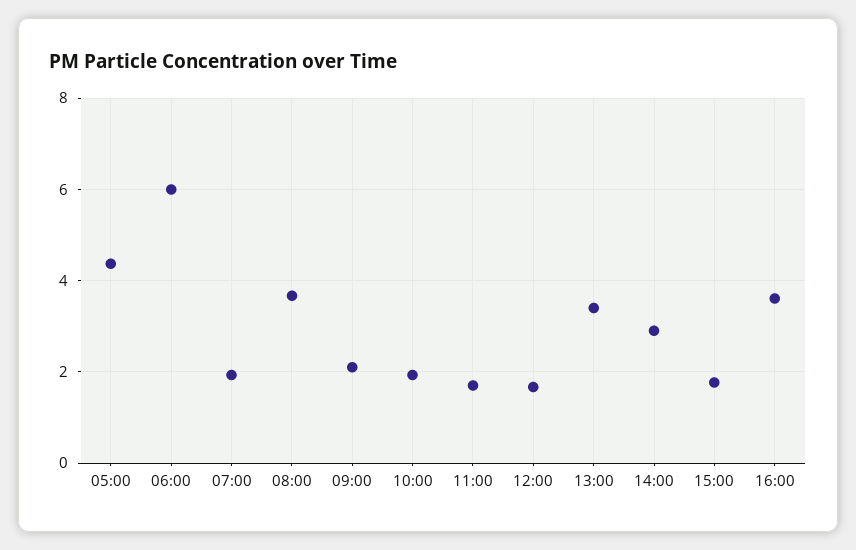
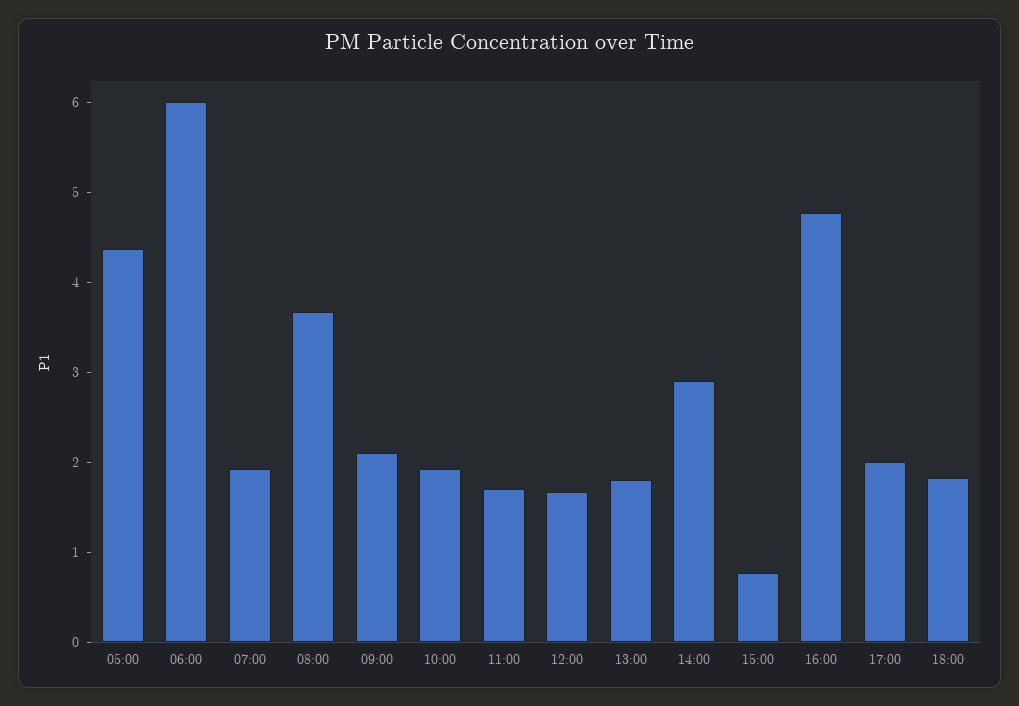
13:00: 3.4 -> 1.8
15:00: 1.8 -> 0.8
16:00: 3.6 -> 4.8
17:00: none -> 2
18:00: none -> 1.8

